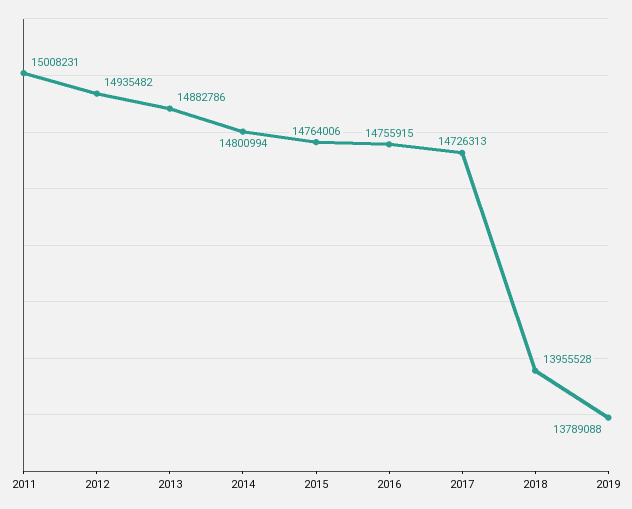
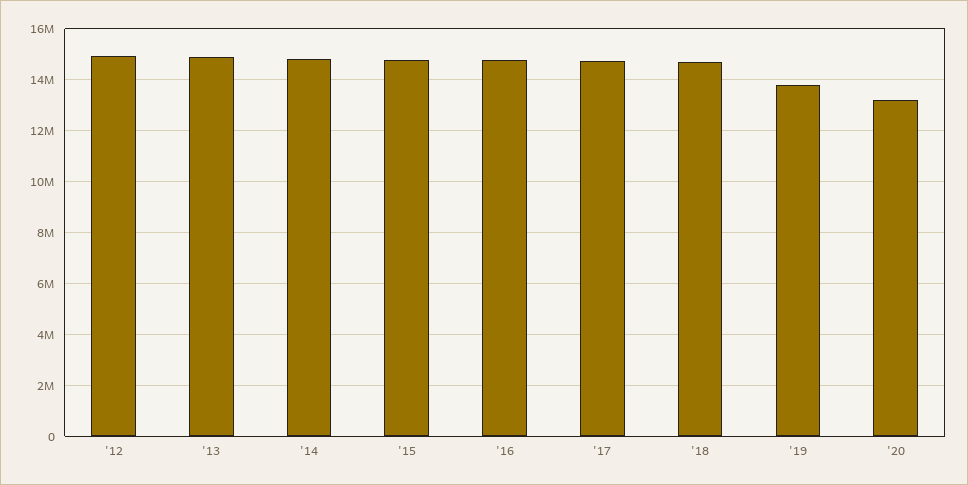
2011: 15008231 -> none
2018: 13955528 -> 14750000
'20: none -> 13250000

